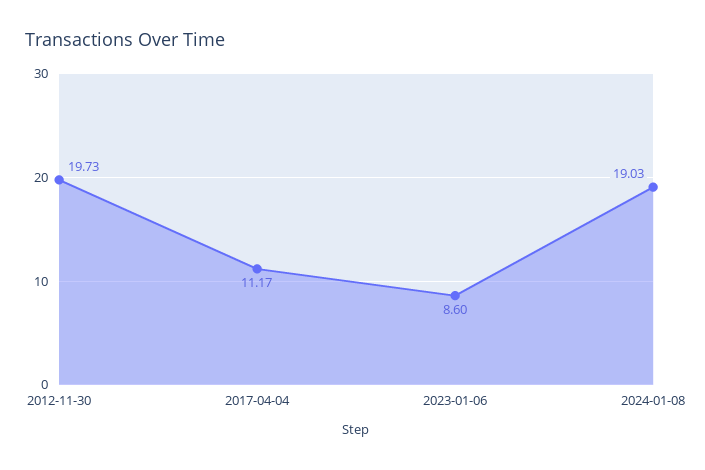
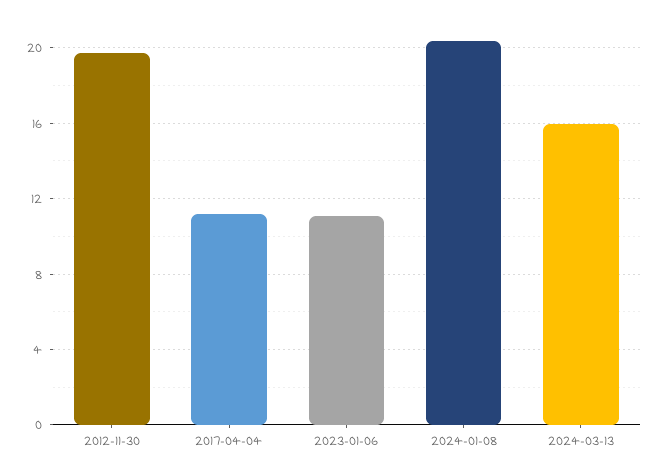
2023-01-06: 8.6 -> 11
2024-01-08: 19.03 -> 20.5
2024-03-13: none -> 16

